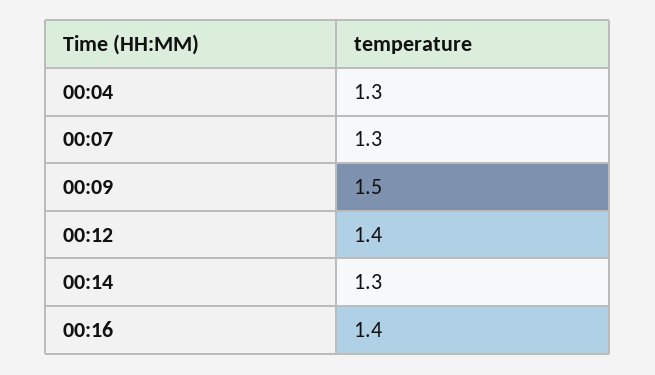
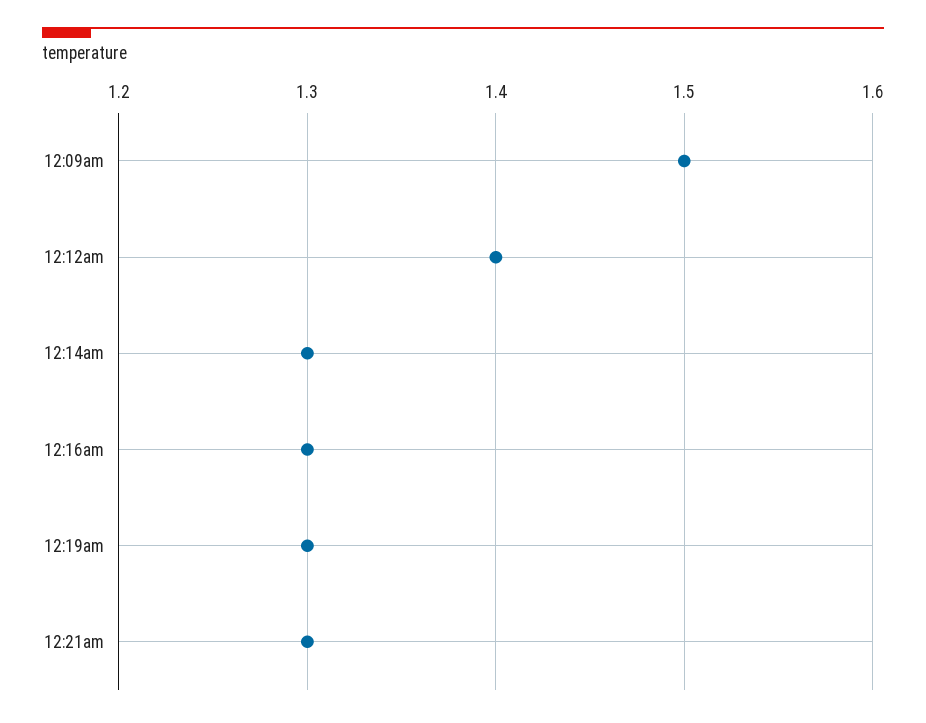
00:04: 1.3 -> none
00:07: 1.3 -> none
00:16: 1.4 -> 1.3
12:19am: none -> 1.3
12:21am: none -> 1.3

